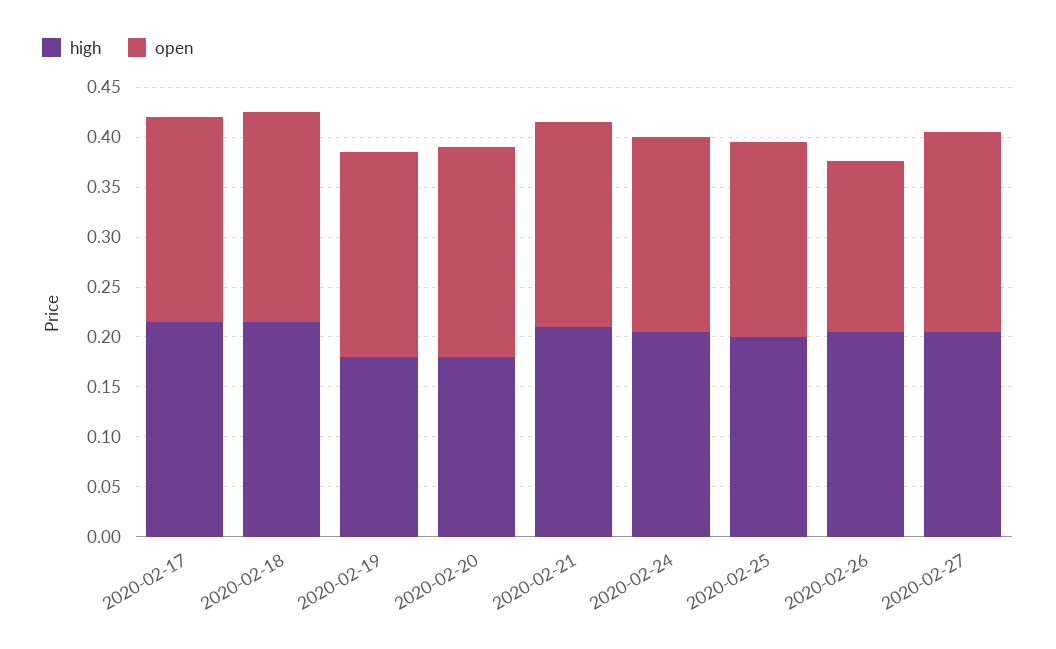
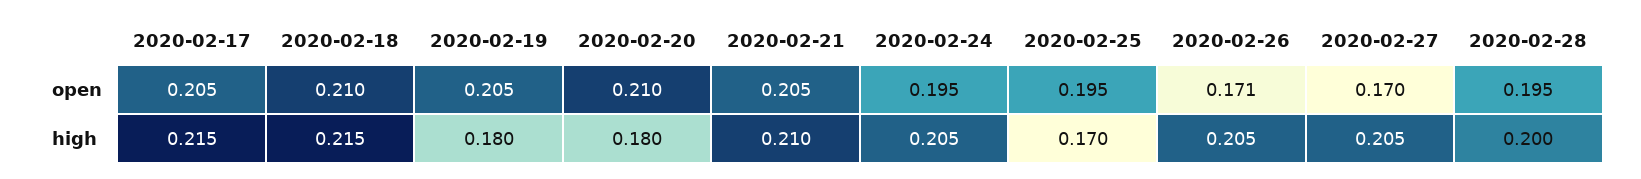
high, 2020-02-25: 0.2 -> 0.17
open, 2020-02-27: 0.2 -> 0.17
open, 2020-02-28: none -> 0.195
high, 2020-02-28: none -> 0.2

